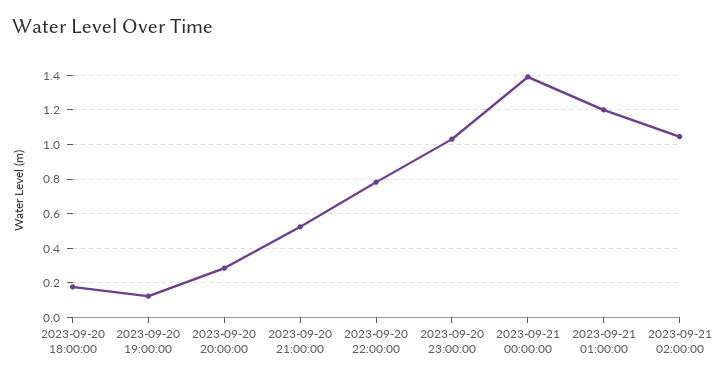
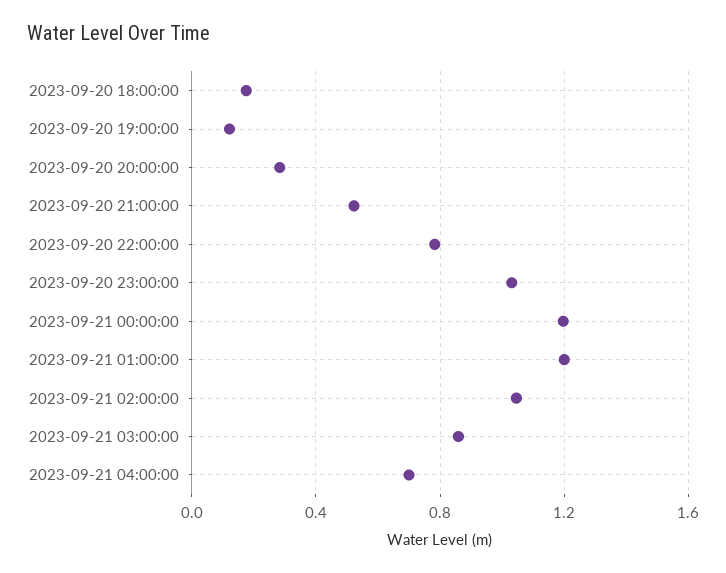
2023-09-21 00:00:00: 1.4 -> 1.2
2023-09-21 03:00:00: none -> 0.85
2023-09-21 04:00:00: none -> 0.7

